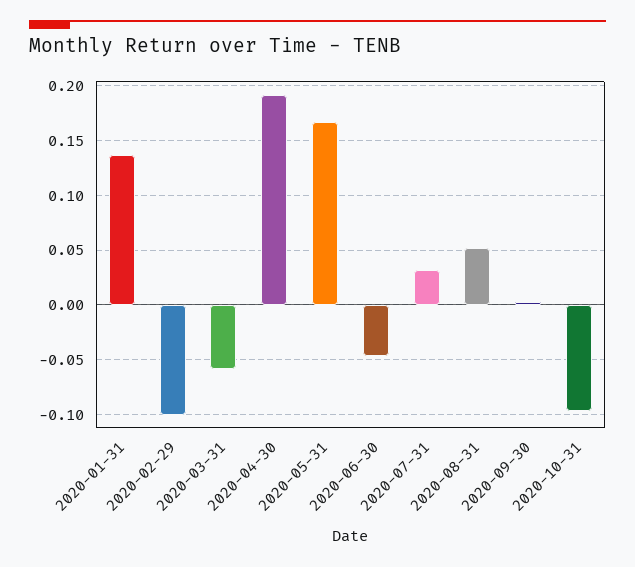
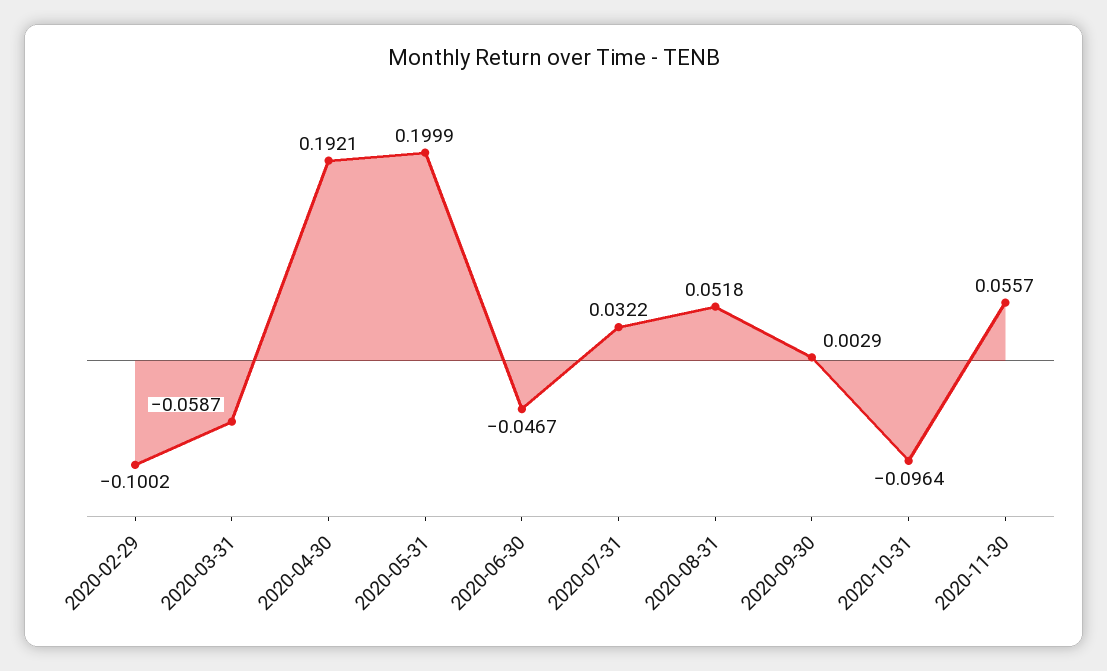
2020-01-31: 0.14 -> none
2020-05-31: 0.17 -> 0.1999
2020-11-30: none -> 0.0557

